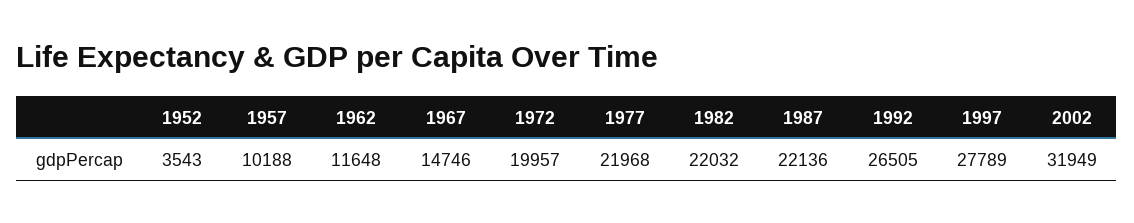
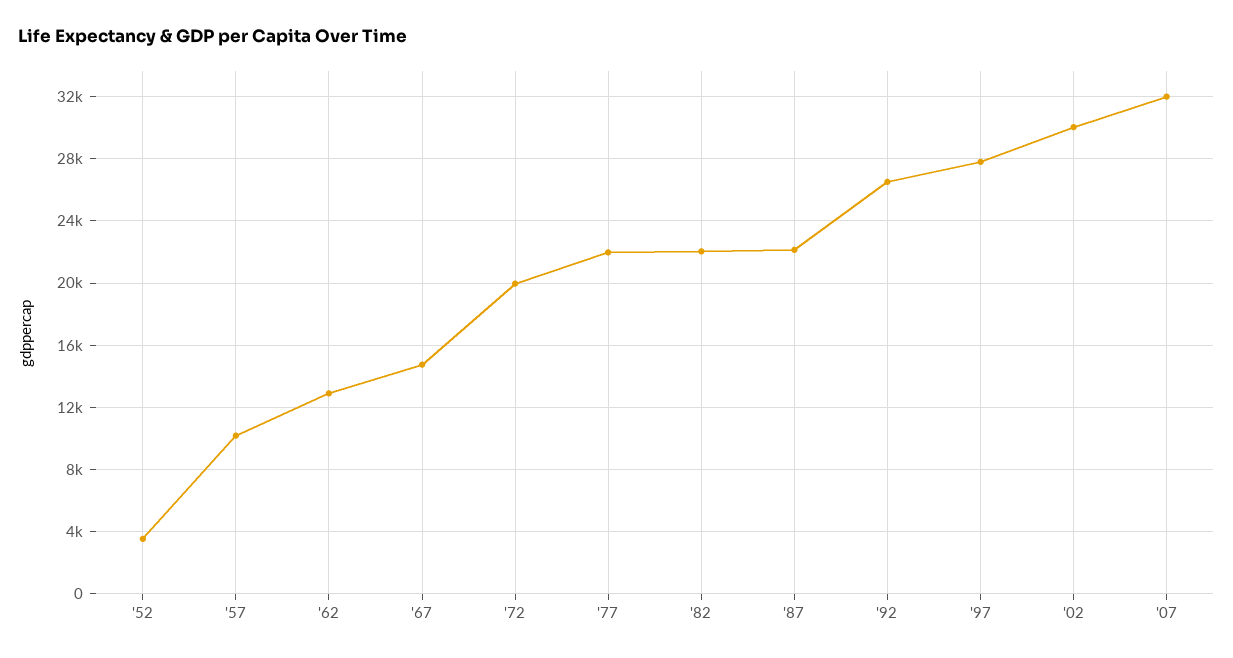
1962: 11648 -> 13000
2002: 31949 -> 30000
'07: none -> 32000

